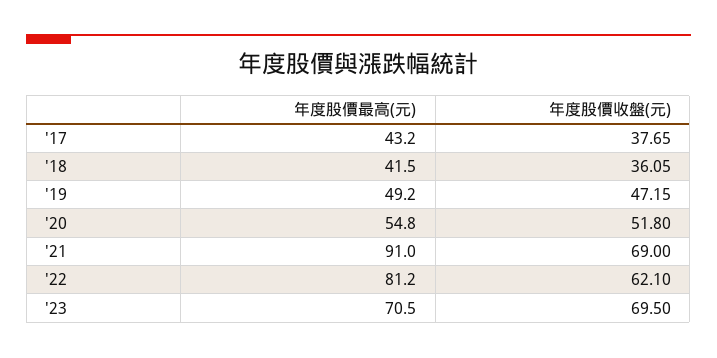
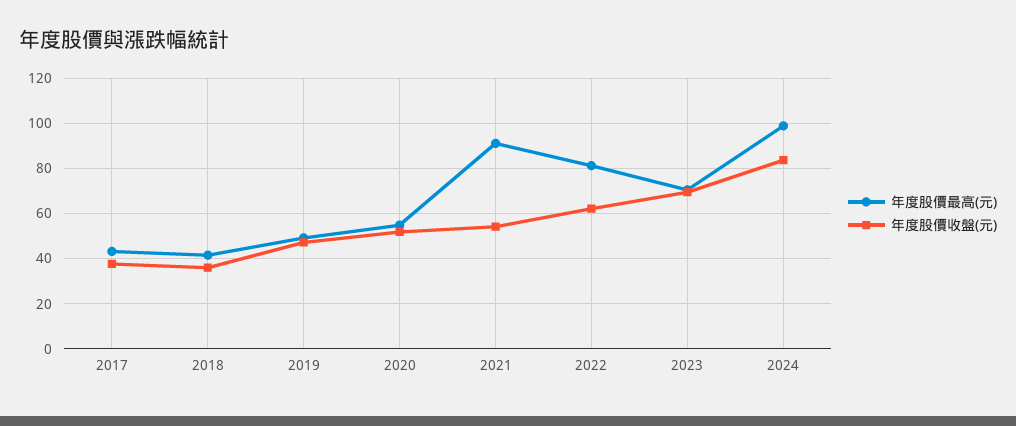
年度股價收盤(元), '21: 69 -> 55
年度股價最高(元), 2024: none -> 100
年度股價收盤(元), 2024: none -> 85

